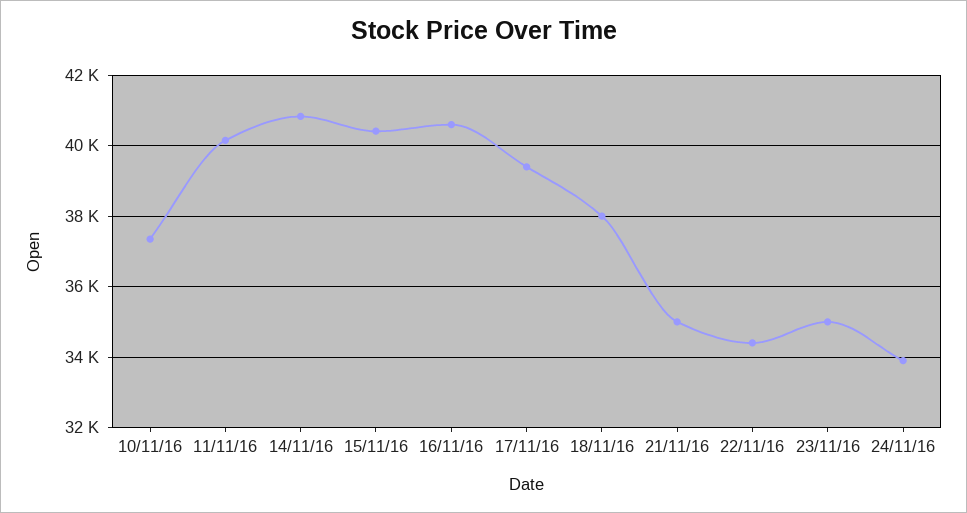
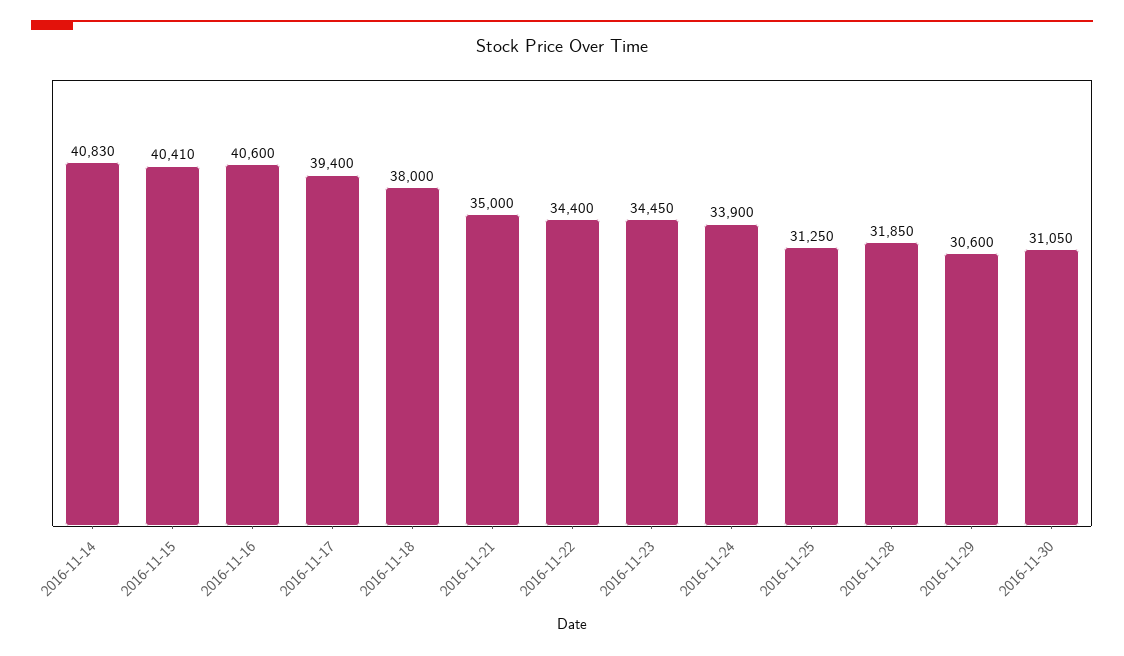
10/11/16: 37400 -> none
11/11/16: 40200 -> none
23/11/16: 35000 -> 34450
2016-11-25: none -> 31250
2016-11-28: none -> 31850
2016-11-29: none -> 30600
2016-11-30: none -> 31050

